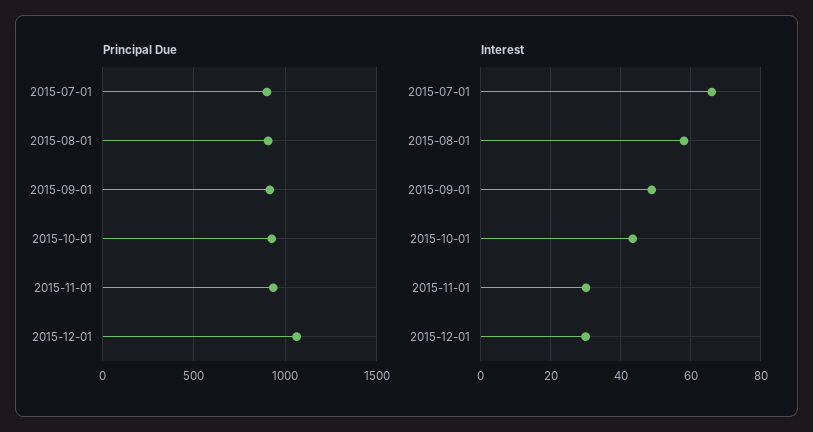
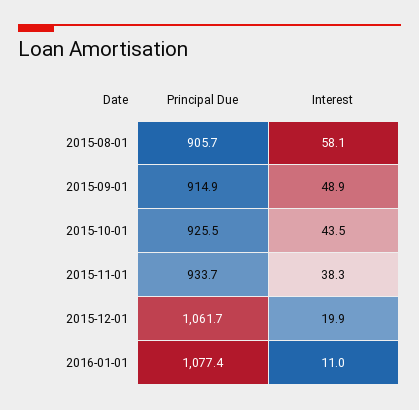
Principal Due, 2015-07-01: 900 -> none
Interest, 2015-07-01: 66 -> none
Interest, 2015-11-01: 30 -> 38.3
Interest, 2015-12-01: 30 -> 19.9
Principal Due, 2016-01-01: none -> 1077.4
Interest, 2016-01-01: none -> 11

